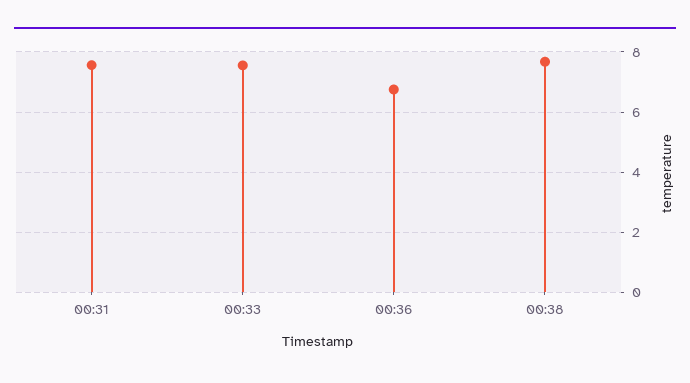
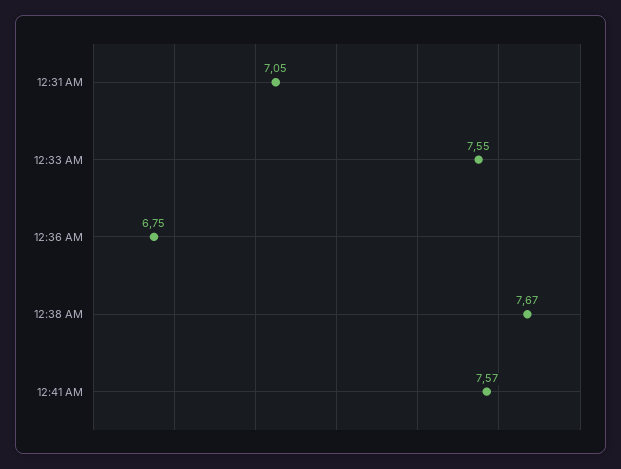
00:31: 7.6 -> 7.05
12:41 AM: none -> 7.57

